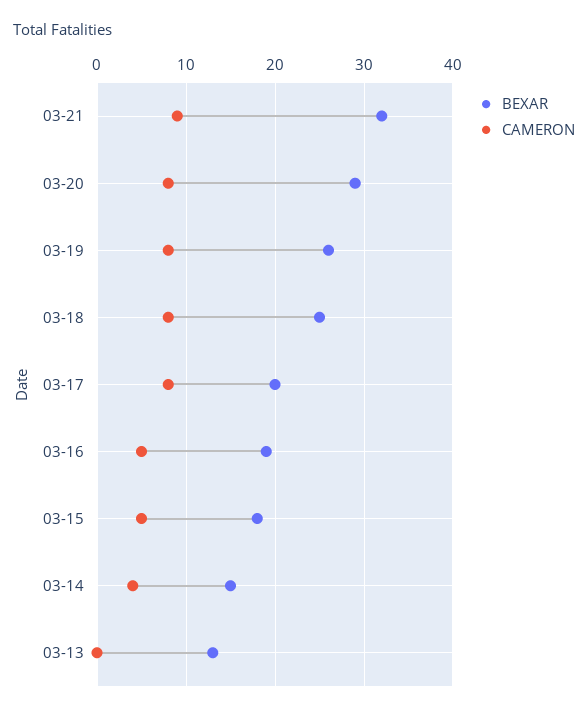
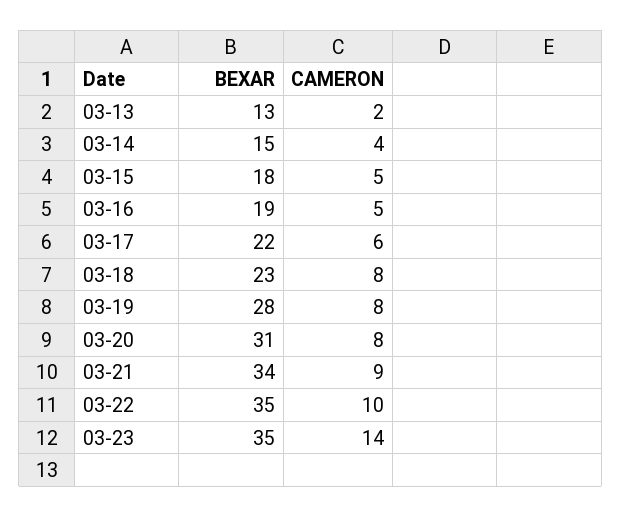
BEXAR, 03-21: 32 -> 34
BEXAR, 03-20: 29 -> 31
BEXAR, 03-19: 26 -> 28
BEXAR, 03-18: 25 -> 23
BEXAR, 03-17: 20 -> 22
CAMERON, 03-17: 8 -> 6
CAMERON, 03-13: 0 -> 2
BEXAR, 03-22: none -> 35
CAMERON, 03-22: none -> 10
BEXAR, 03-23: none -> 35
CAMERON, 03-23: none -> 14

